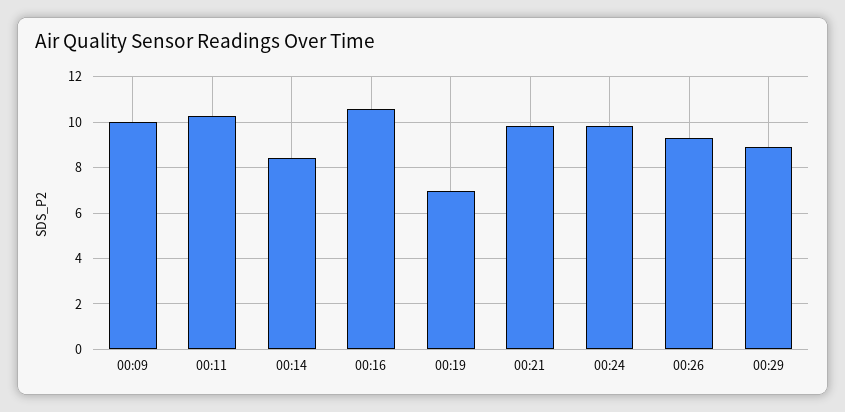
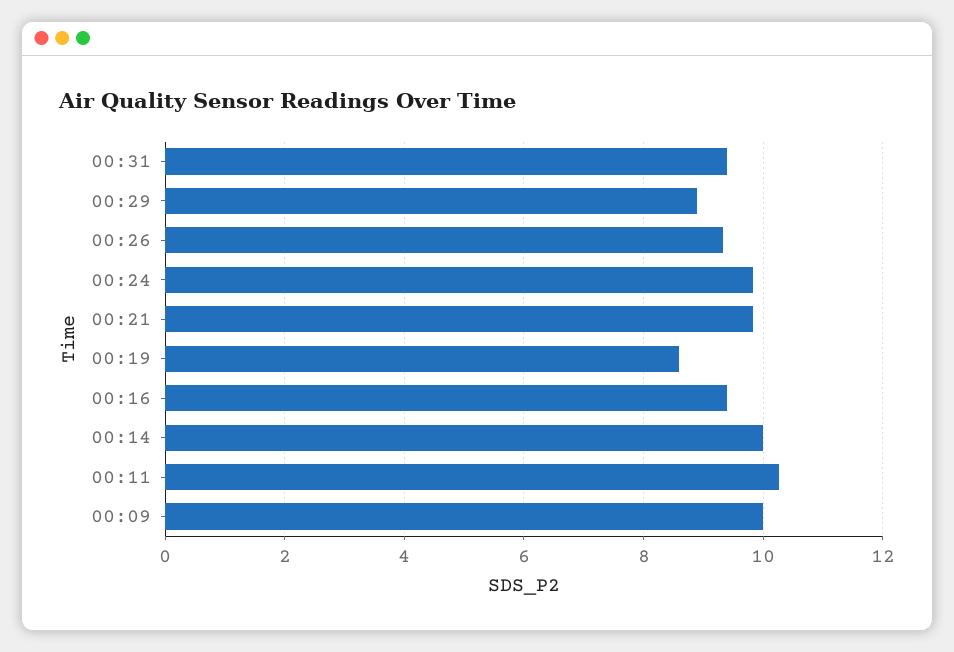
00:14: 8.5 -> 10
00:16: 10.5 -> 9.4
00:19: 7 -> 8.6
00:31: none -> 9.4

